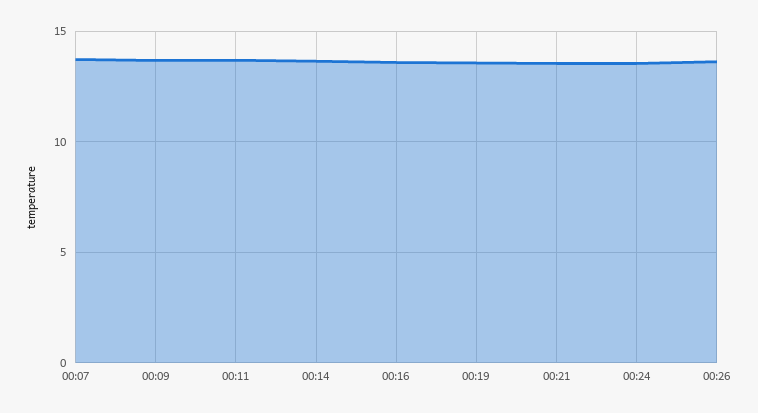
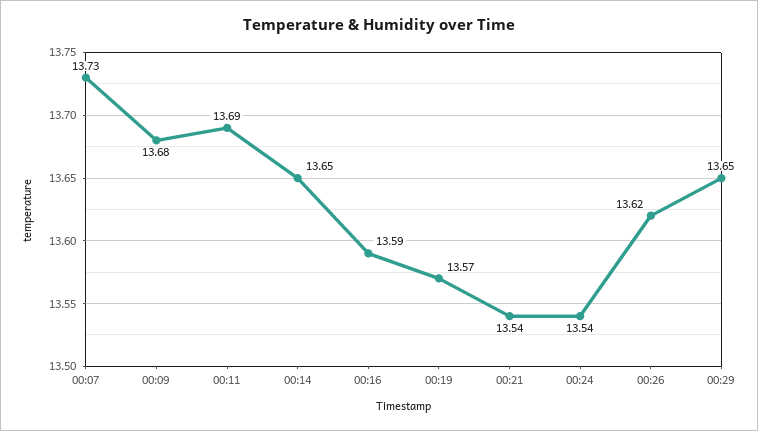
00:29: none -> 13.65

